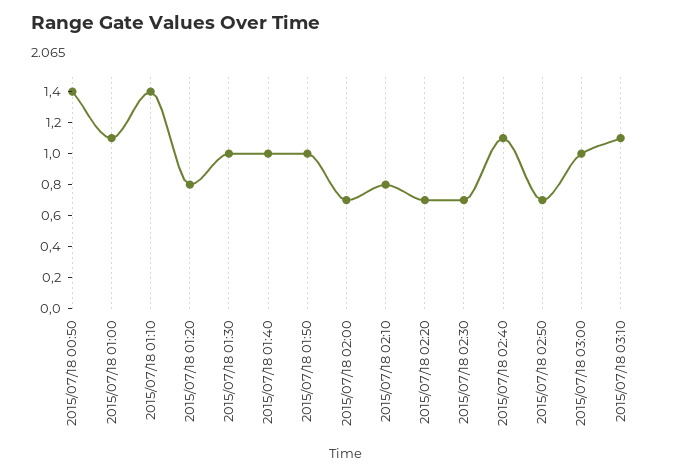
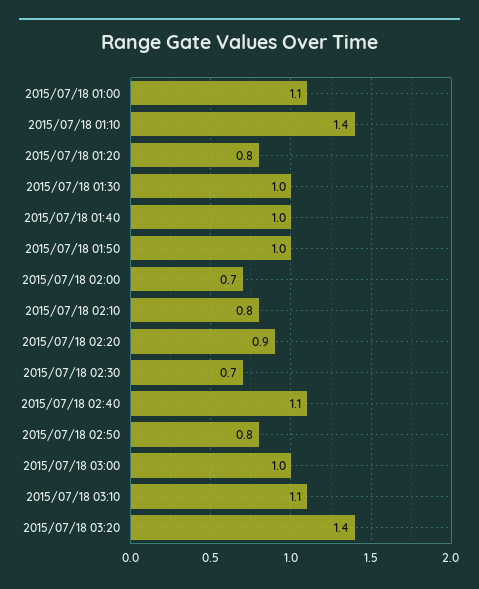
2015/07/18 00:50: 1.4 -> none
2015/07/18 02:20: 0.7 -> 0.9
2015/07/18 02:50: 0.7 -> 0.8
2015/07/18 03:20: none -> 1.4

